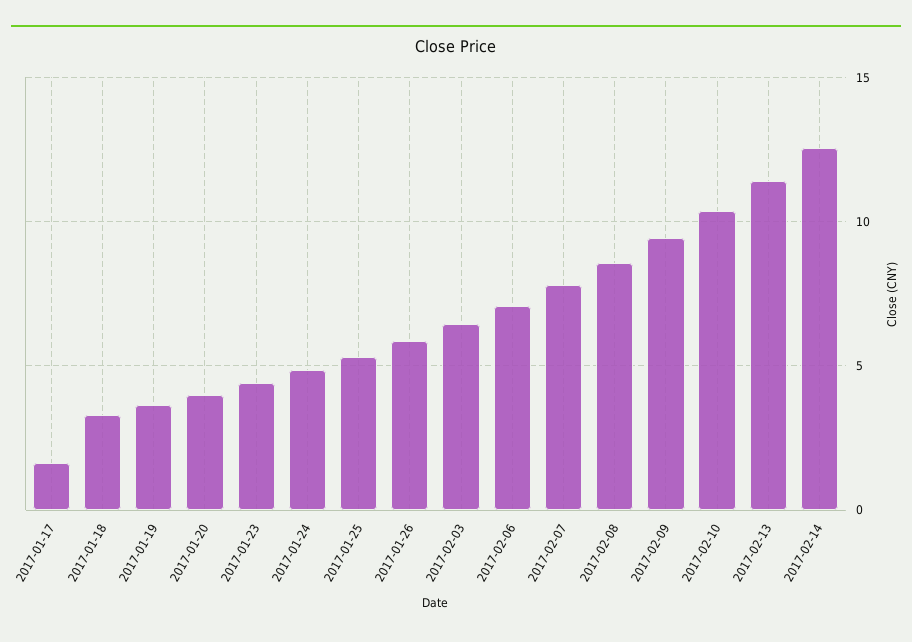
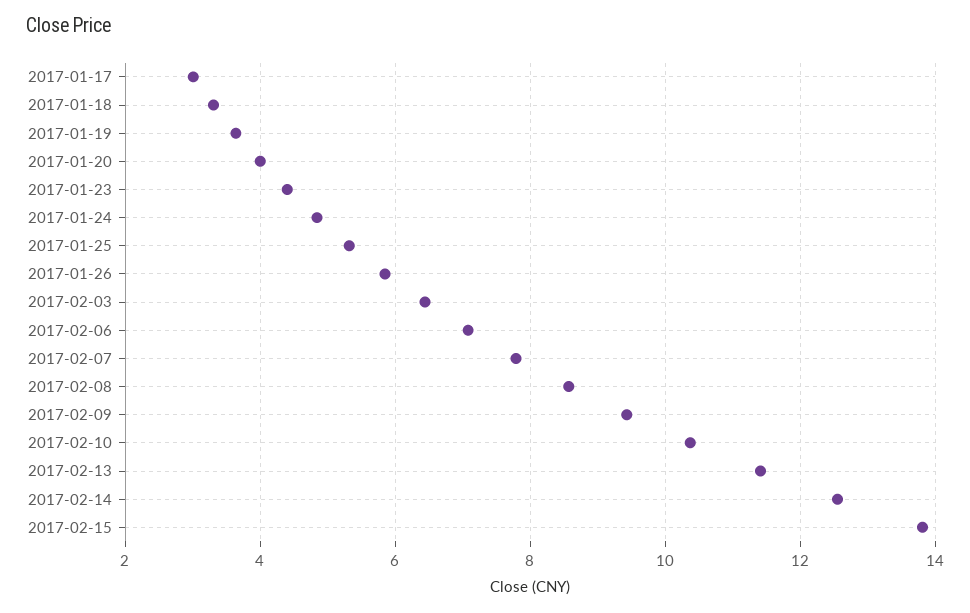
2017-01-17: 1.5 -> 3
2017-02-15: none -> 13.8

